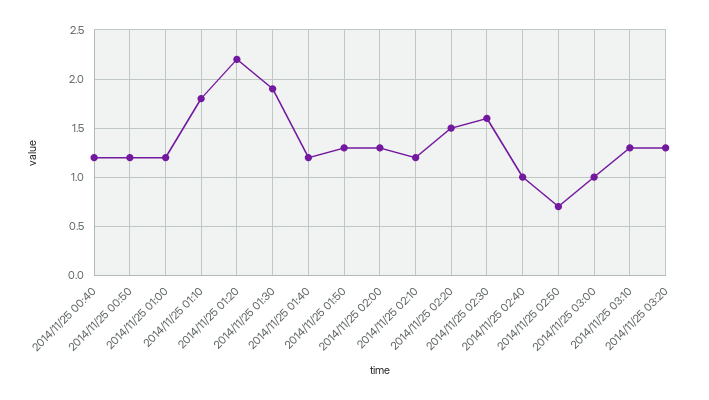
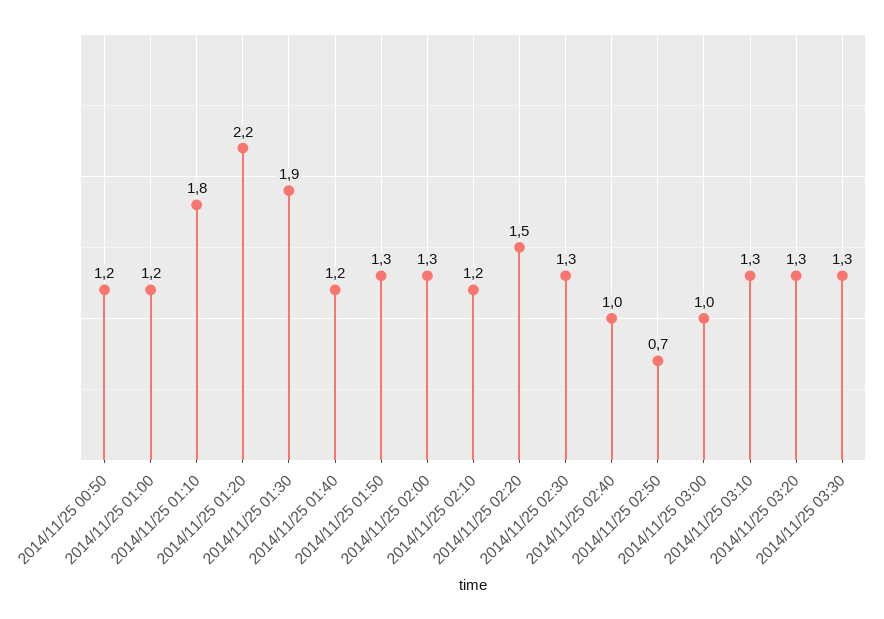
2014/11/25 00:40: 1.2 -> none
2014/11/25 02:30: 1.6 -> 1.3
2014/11/25 03:30: none -> 1.3

